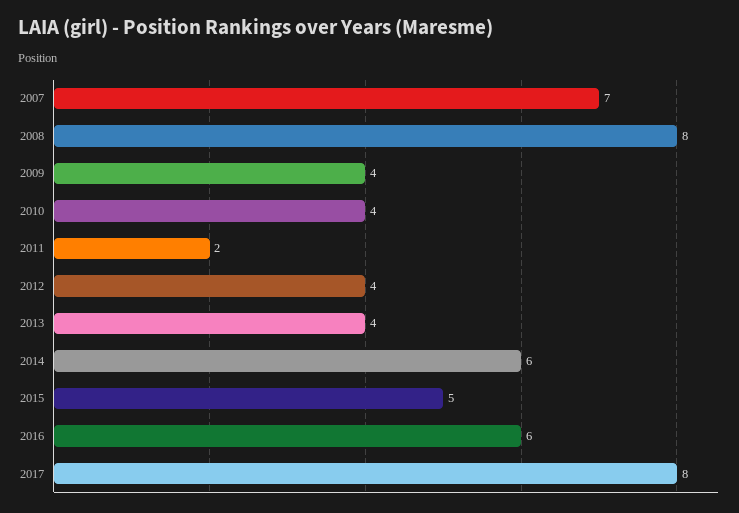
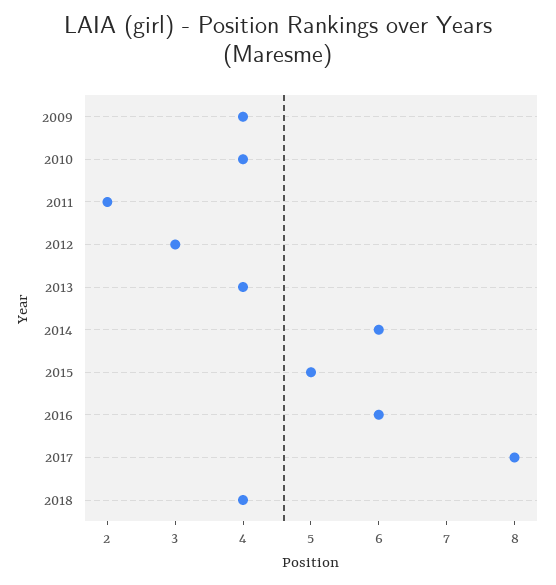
2007: 7 -> none
2008: 8 -> none
2012: 4 -> 3
2018: none -> 4

